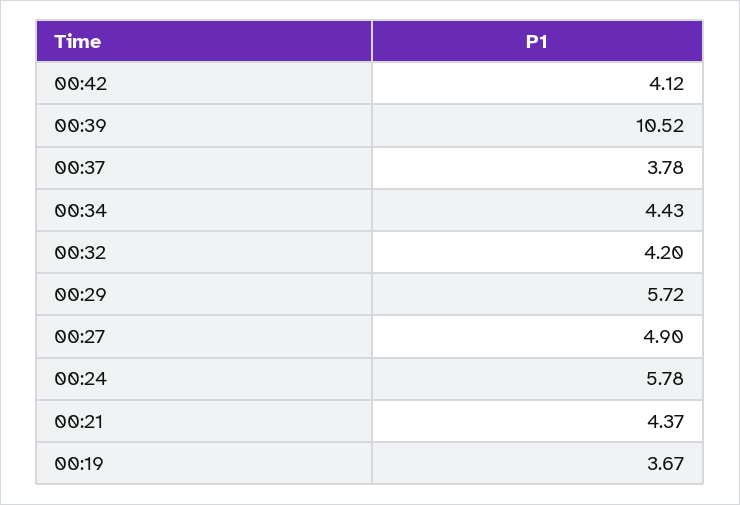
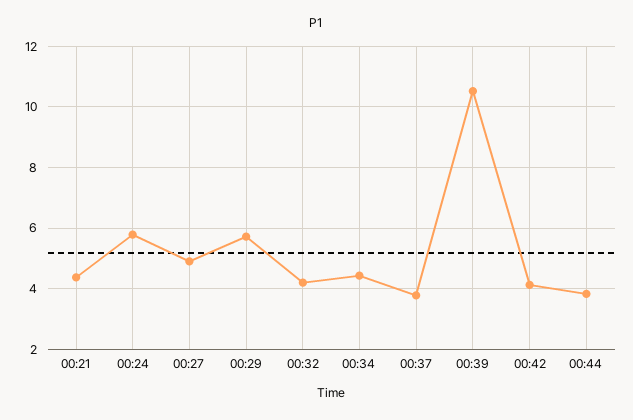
00:19: 3.67 -> none
00:44: none -> 3.8

